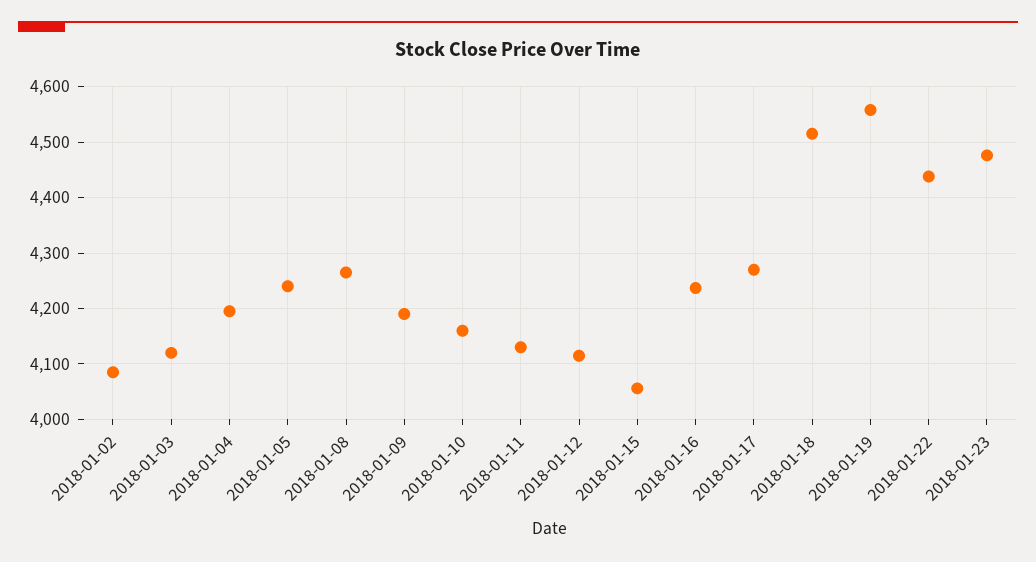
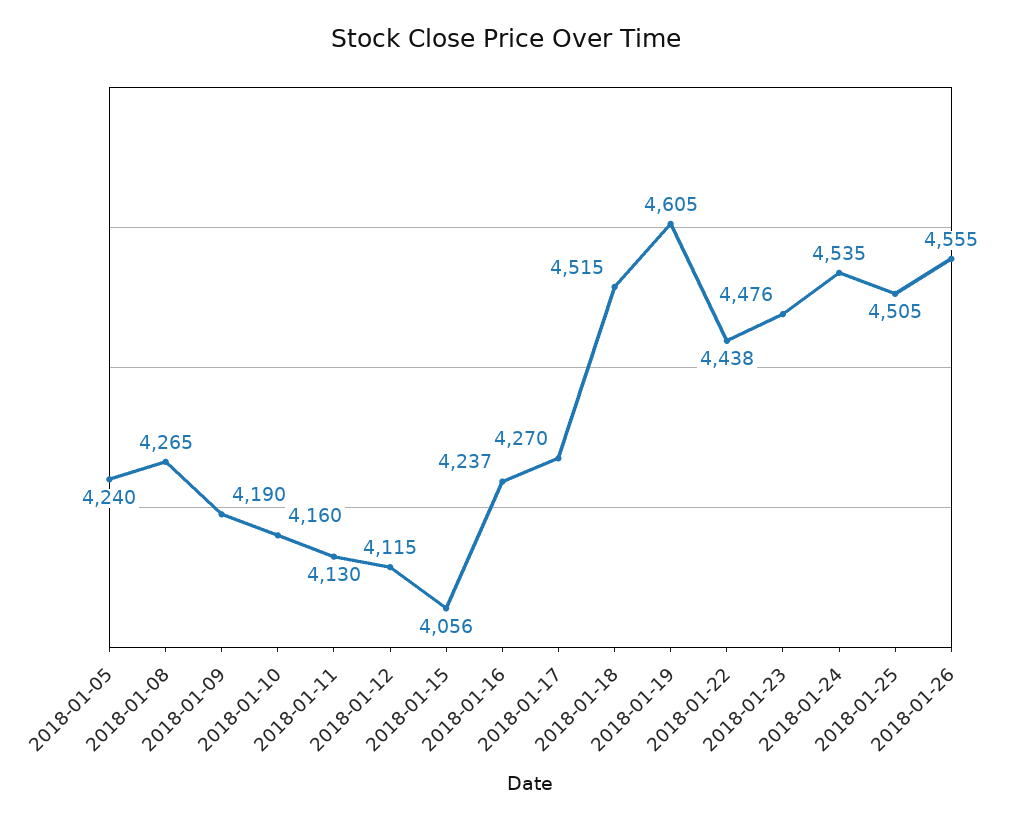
2018-01-02: 4080 -> none
2018-01-03: 4120 -> none
2018-01-04: 4200 -> none
2018-01-19: 4560 -> 4605
2018-01-24: none -> 4535
2018-01-25: none -> 4505
2018-01-26: none -> 4555

